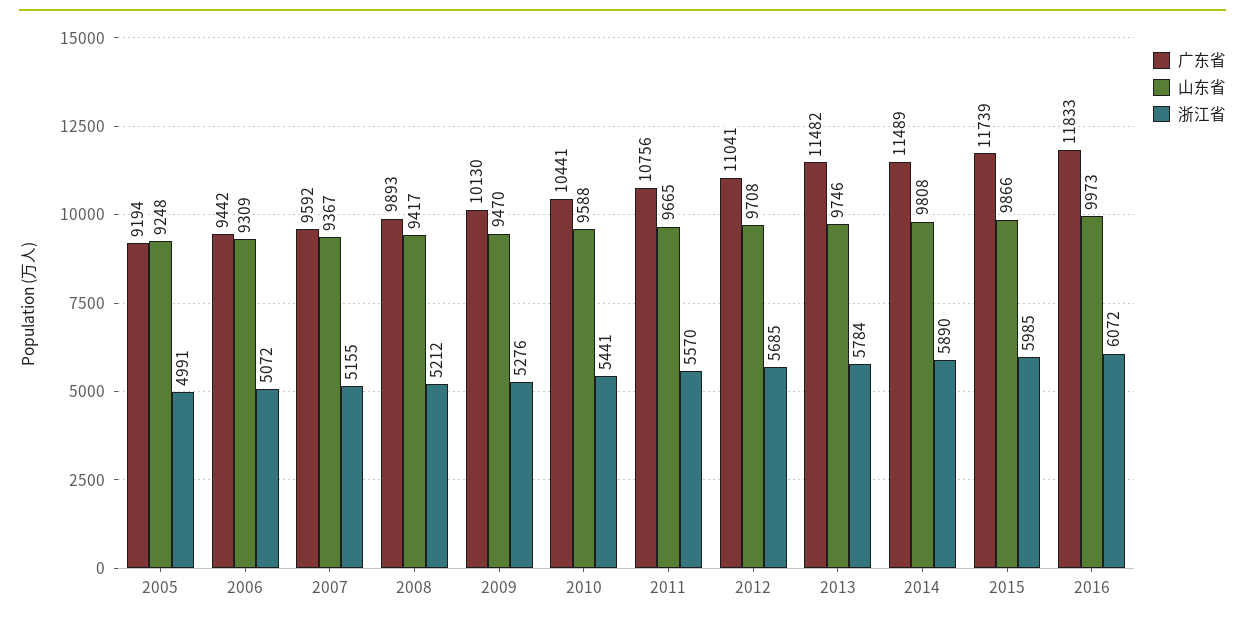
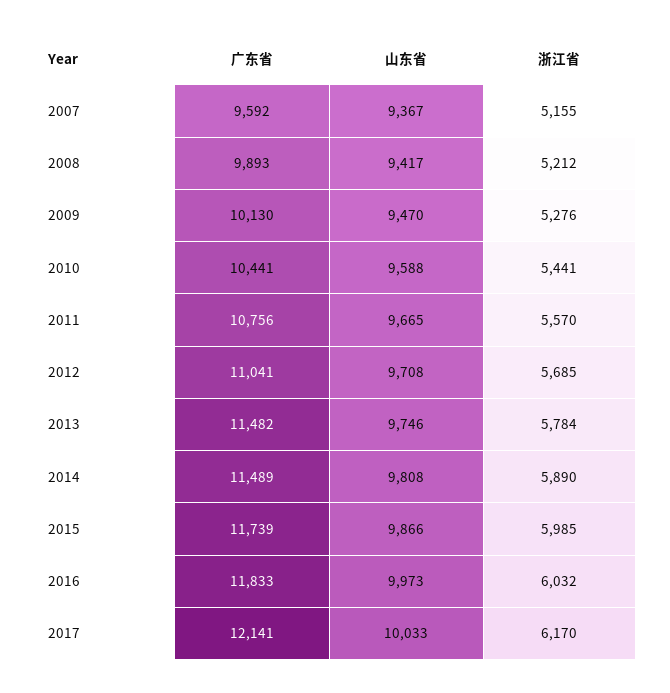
广东省, 2005: 9194 -> none
山东省, 2005: 9248 -> none
浙江省, 2005: 4991 -> none
广东省, 2006: 9442 -> none
山东省, 2006: 9309 -> none
浙江省, 2006: 5072 -> none
浙江省, 2016: 6072 -> 6032
广东省, 2017: none -> 12141
山东省, 2017: none -> 10033
浙江省, 2017: none -> 6170

